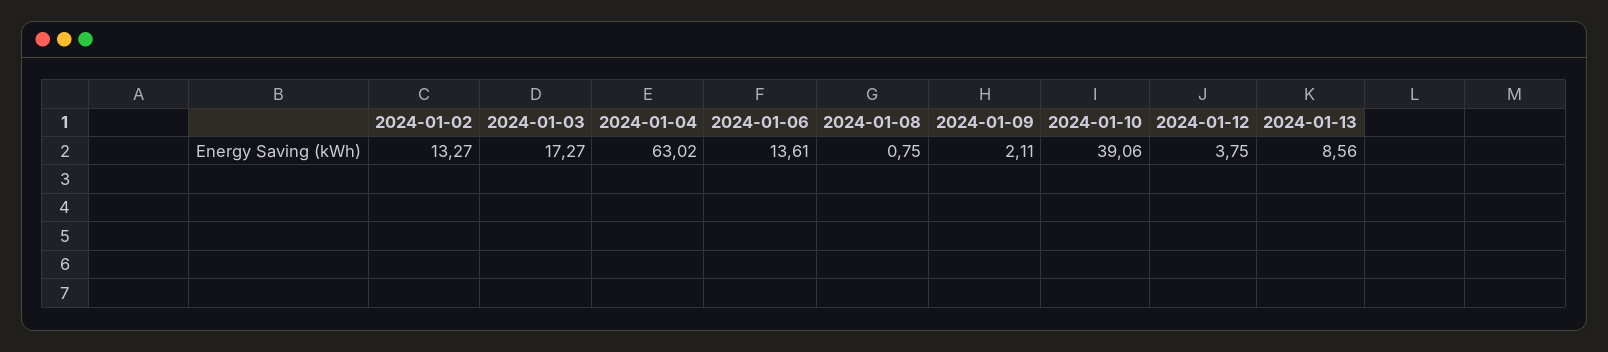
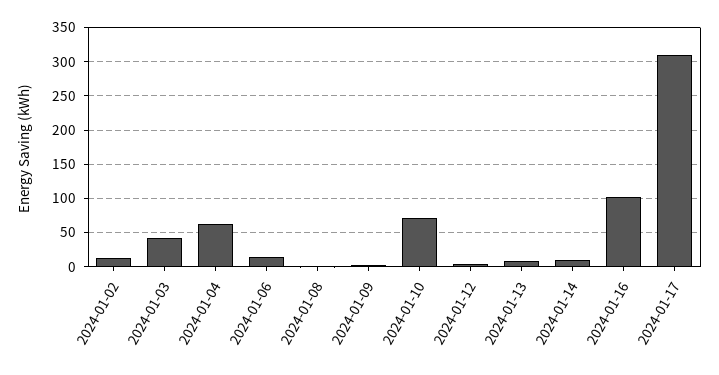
2024-01-03: 17.27 -> 40
2024-01-10: 39.06 -> 70
2024-01-14: none -> 10
2024-01-16: none -> 100
2024-01-17: none -> 310

